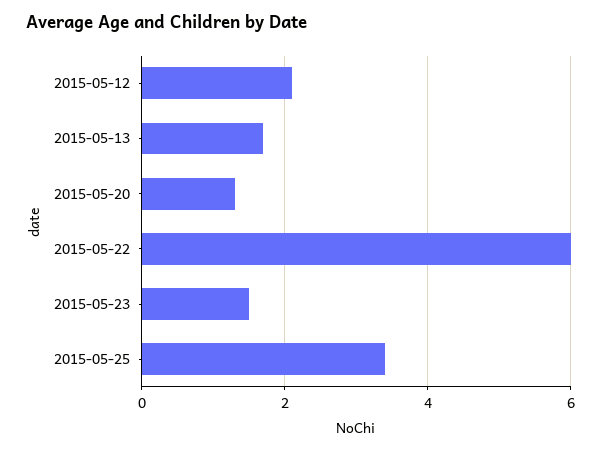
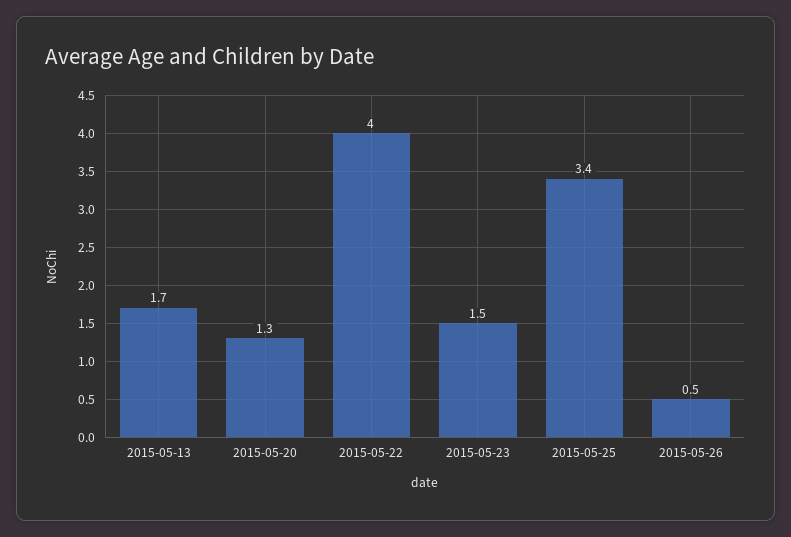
2015-05-12: 2 -> none
2015-05-22: 6 -> 4
2015-05-26: none -> 0.5

